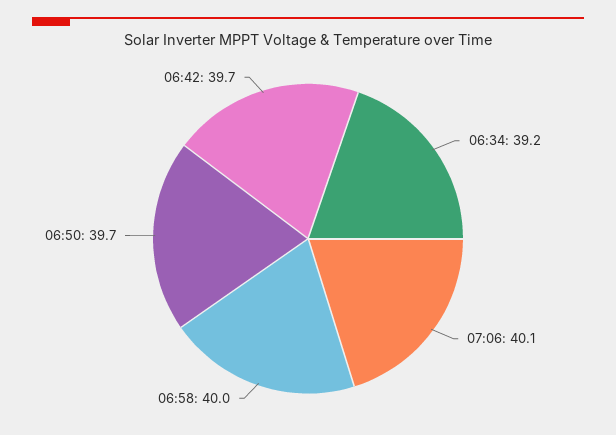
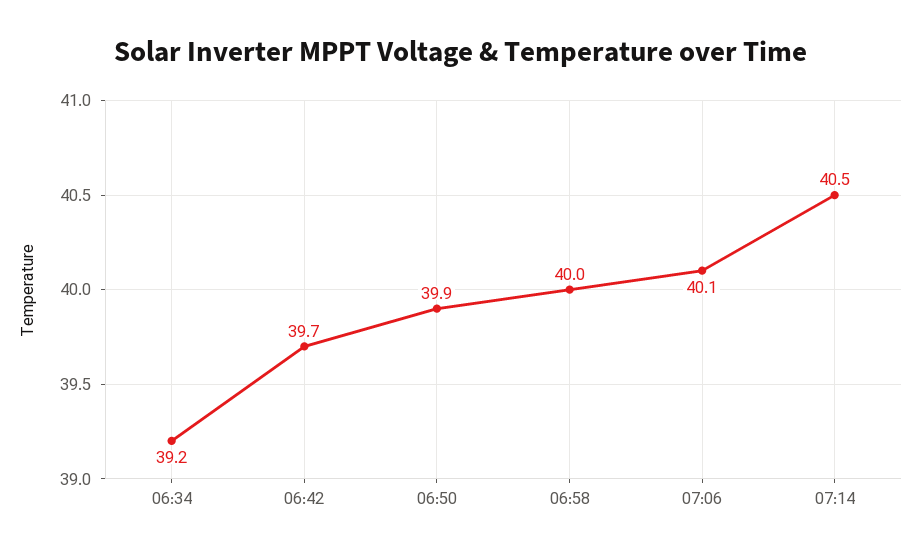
06:50: 39.7 -> 39.9
07:14: none -> 40.5

